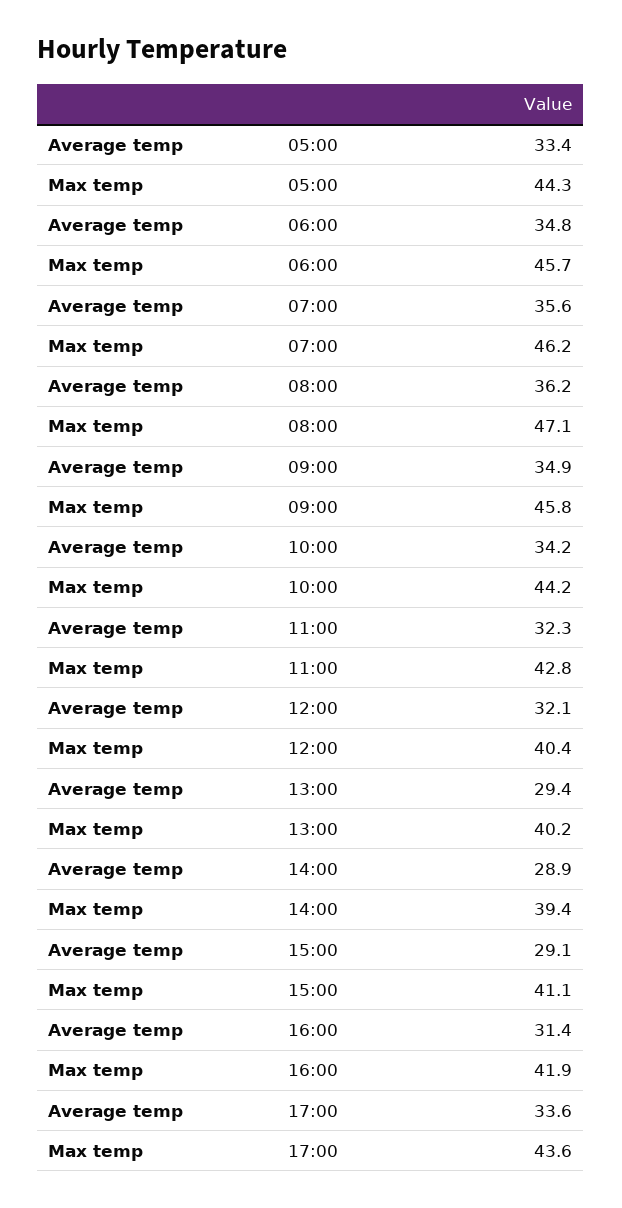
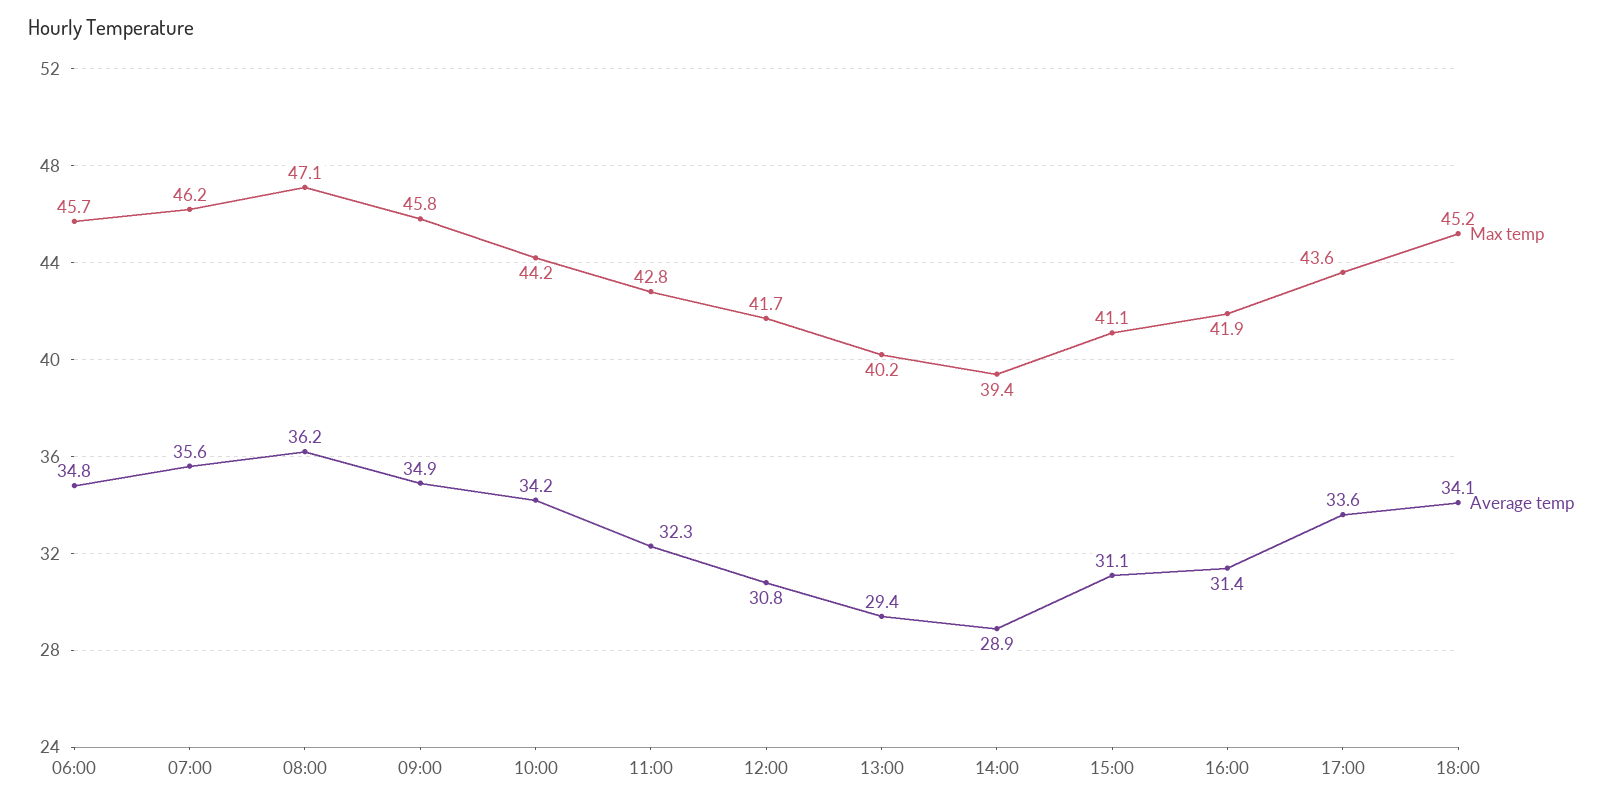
Average temp, 05:00: 33.4 -> none
Max temp, 05:00: 44.3 -> none
Average temp, 12:00: 32.1 -> 30.8
Max temp, 12:00: 40.4 -> 41.7
Average temp, 15:00: 29.1 -> 31.1
Max temp, 18:00: none -> 45.2
Average temp, 18:00: none -> 34.1

